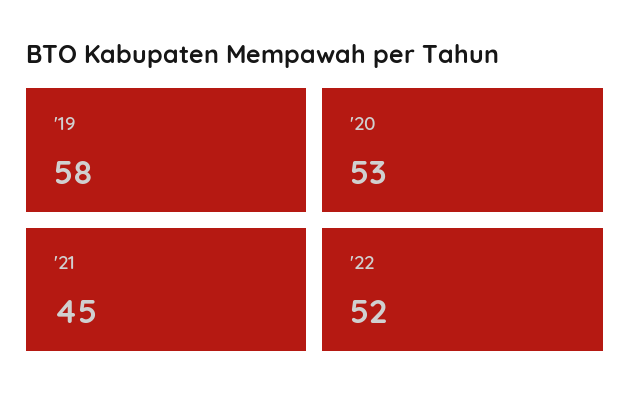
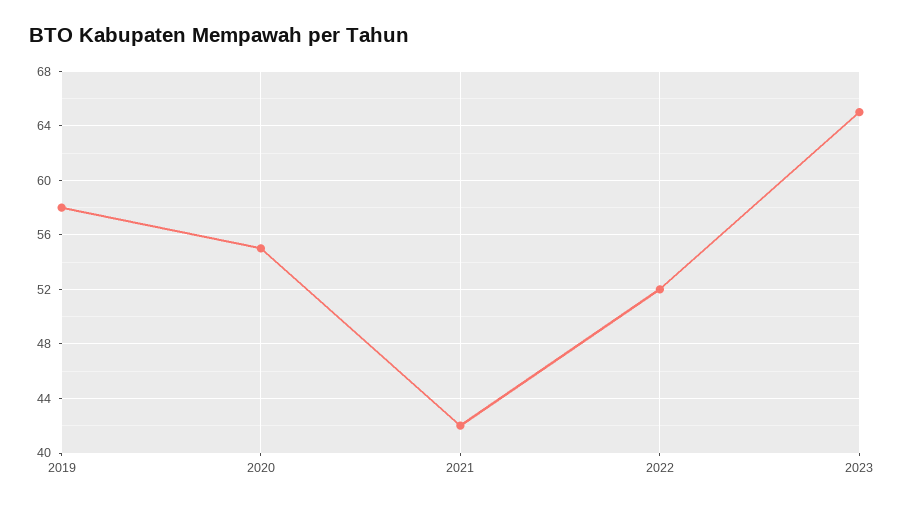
'20: 53 -> 55
'21: 45 -> 42
2023: none -> 65

